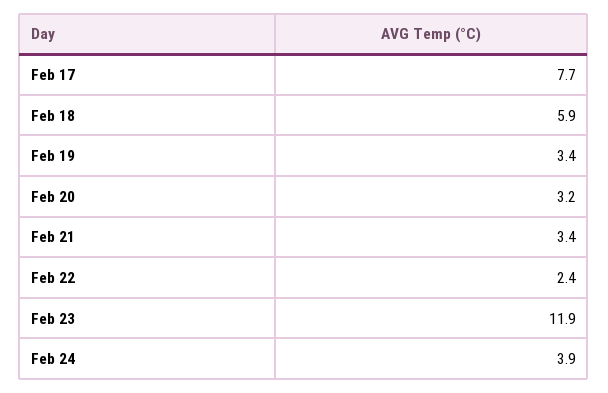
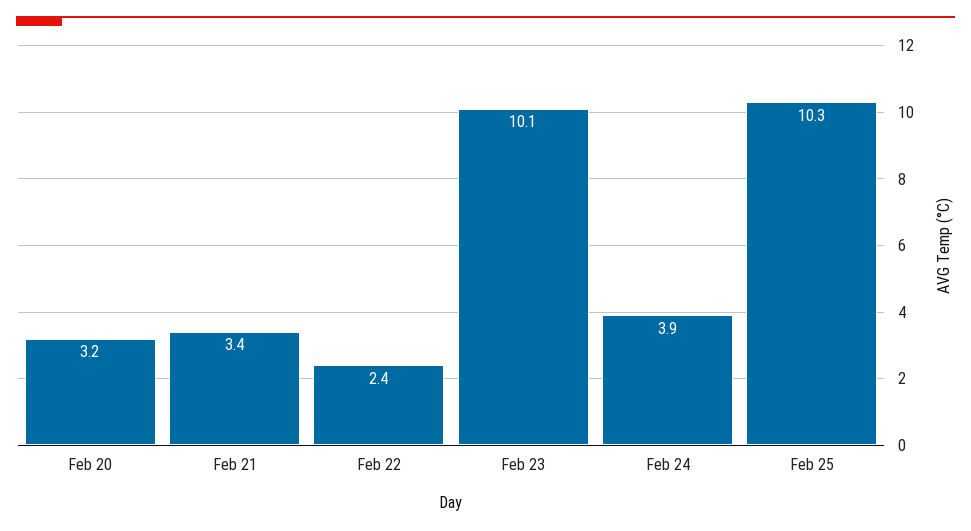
Feb 17: 7.7 -> none
Feb 18: 5.9 -> none
Feb 19: 3.4 -> none
Feb 23: 11.9 -> 10.1
Feb 25: none -> 10.3

